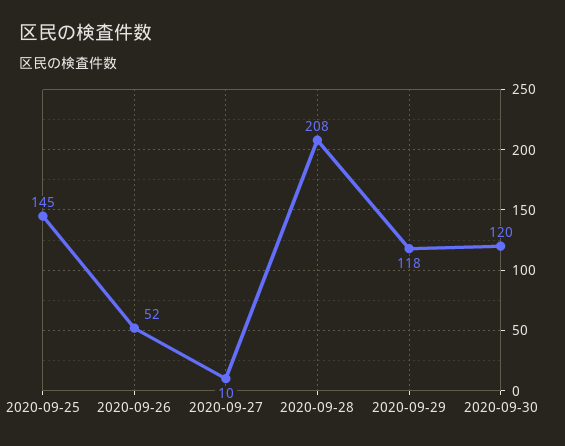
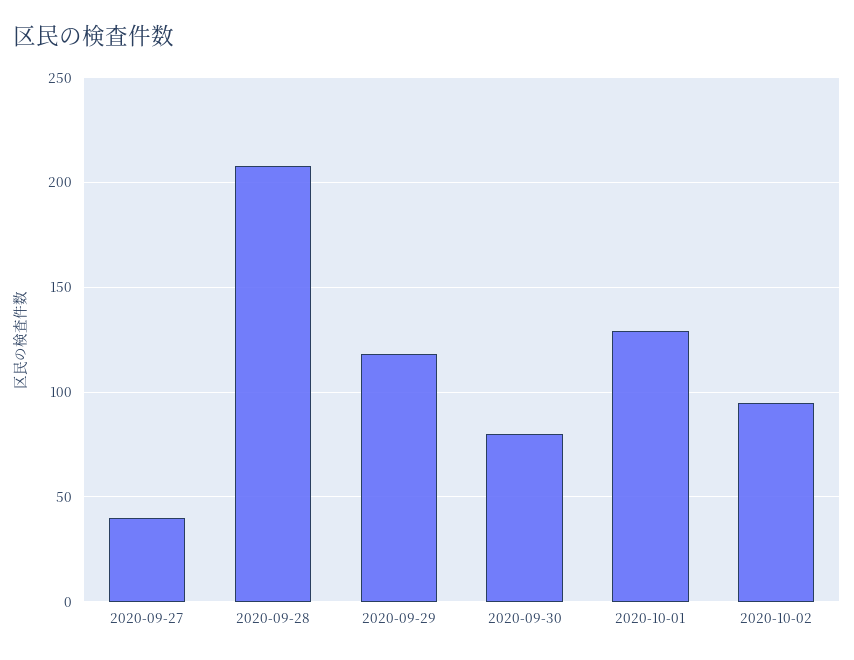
2020-09-25: 145 -> none
2020-09-26: 52 -> none
2020-09-27: 10 -> 40
2020-09-30: 120 -> 80
2020-10-01: none -> 130
2020-10-02: none -> 95

